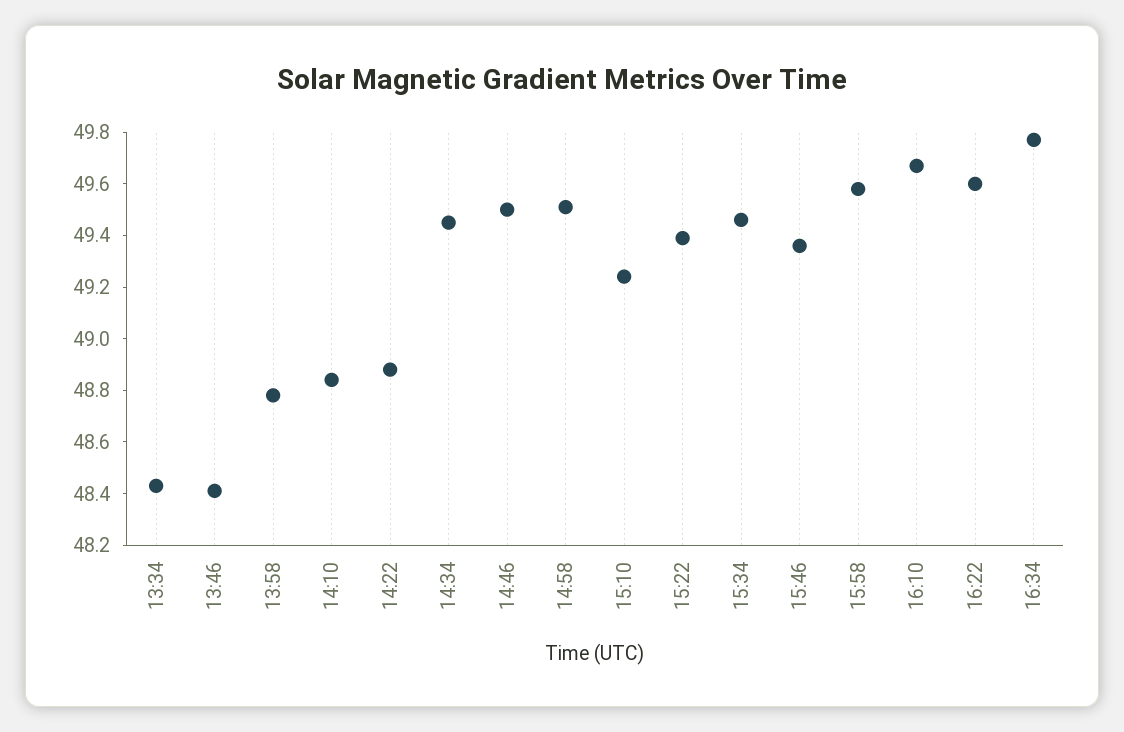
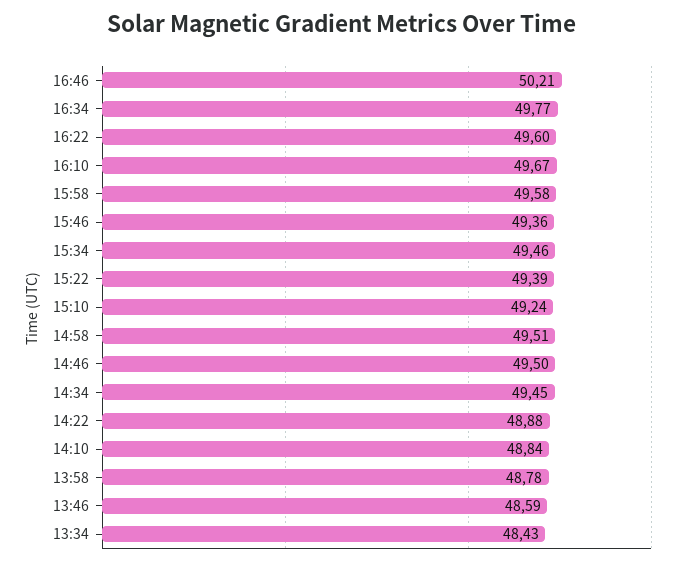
13:46: 48.4 -> 48.59
16:46: none -> 50.21

